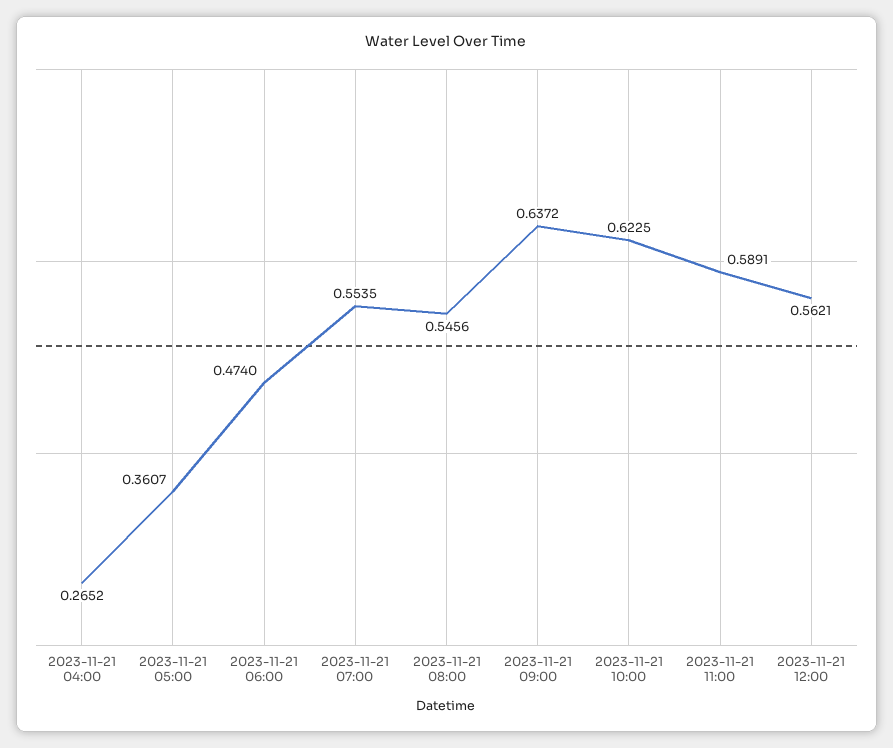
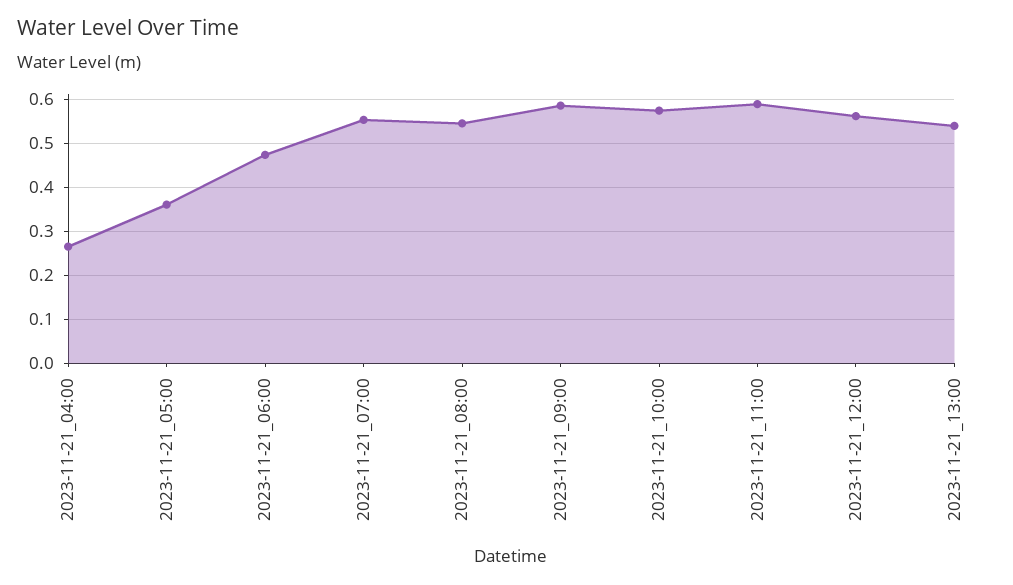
2023-11-21 09:00: 0.6372 -> 0.58
2023-11-21 10:00: 0.6225 -> 0.58
2023-11-21_13:00: none -> 0.54

